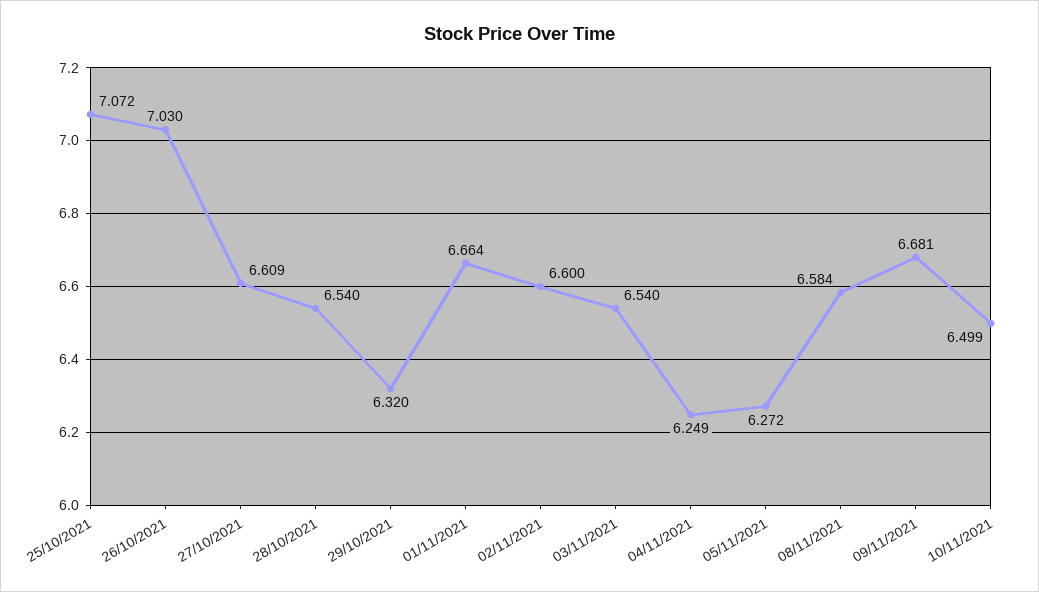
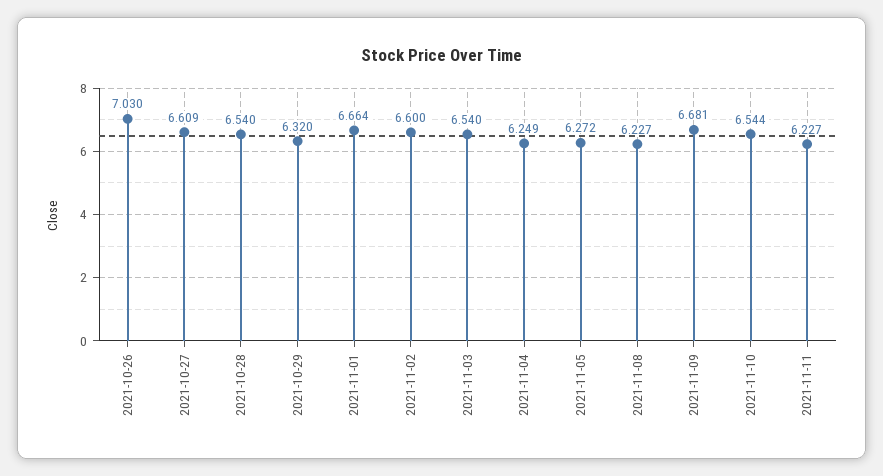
25/10/2021: 7.072 -> none
08/11/2021: 6.584 -> 6.227
10/11/2021: 6.499 -> 6.544
2021-11-11: none -> 6.227

